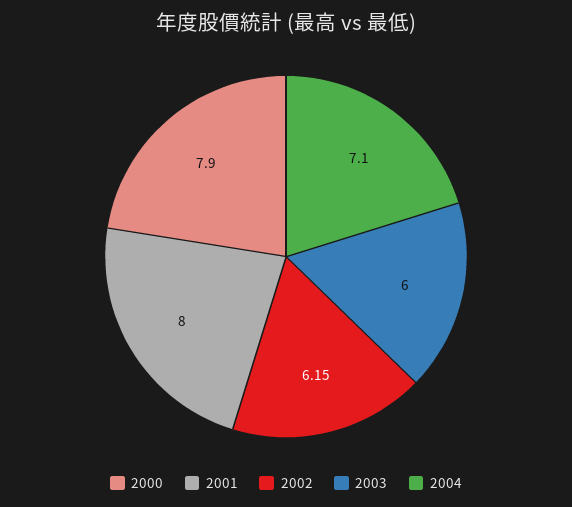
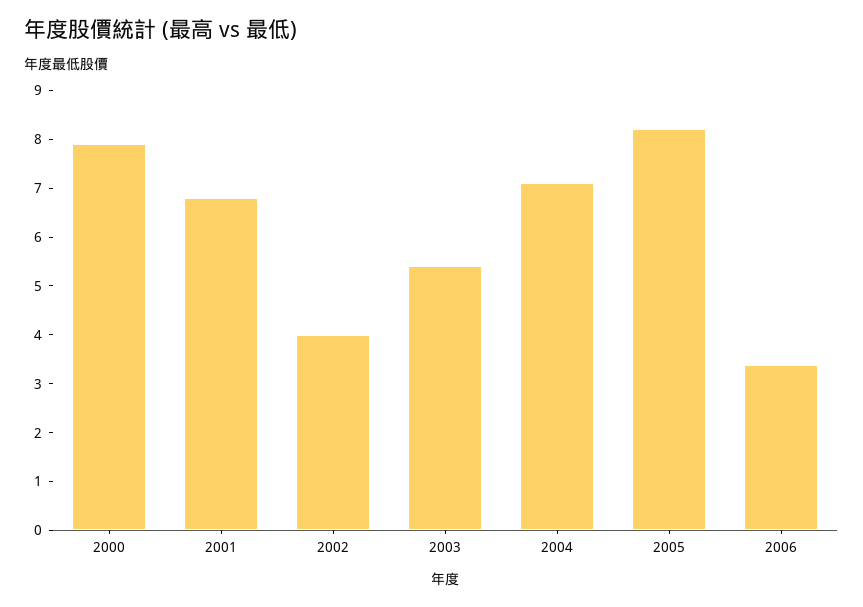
2001: 8 -> 6.8
2002: 6.15 -> 4
2003: 6 -> 5.4
2005: none -> 8.2
2006: none -> 3.4

